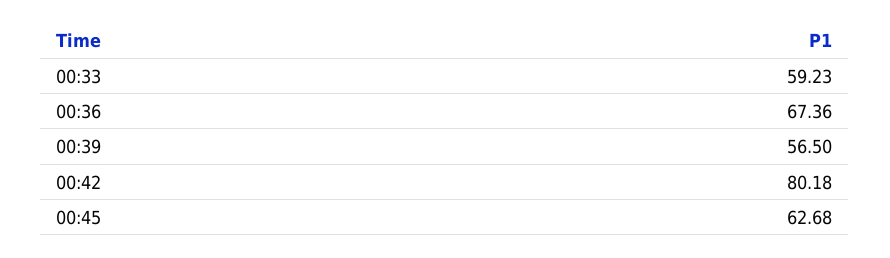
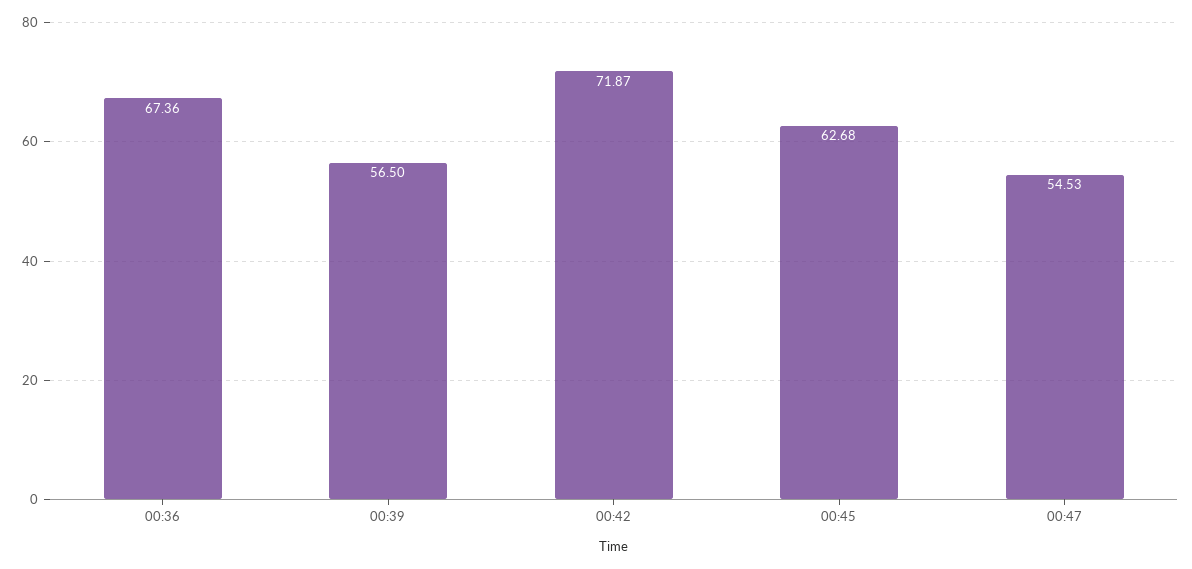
00:33: 59.23 -> none
00:42: 80.18 -> 71.87
00:47: none -> 54.53

